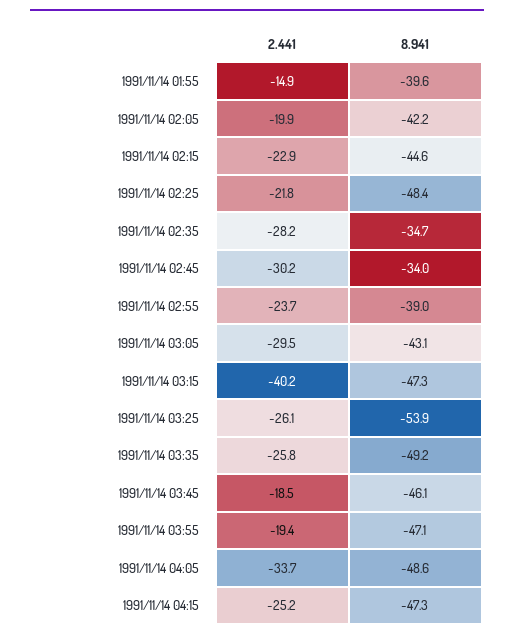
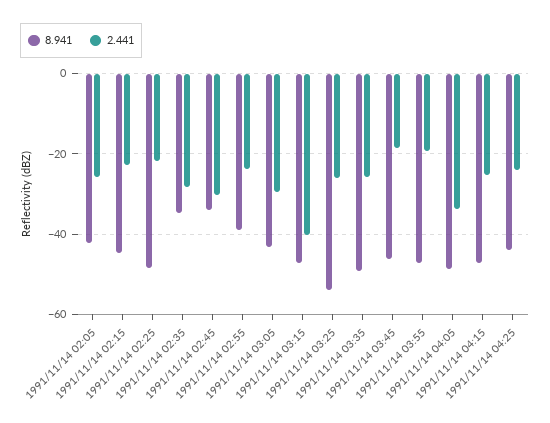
2.441, 1991/11/14 01:55: -14.9 -> none
8.941, 1991/11/14 01:55: -39.6 -> none
2.441, 1991/11/14 02:05: -19.9 -> -26
8.941, 1991/11/14 04:25: none -> -44
2.441, 1991/11/14 04:25: none -> -24

